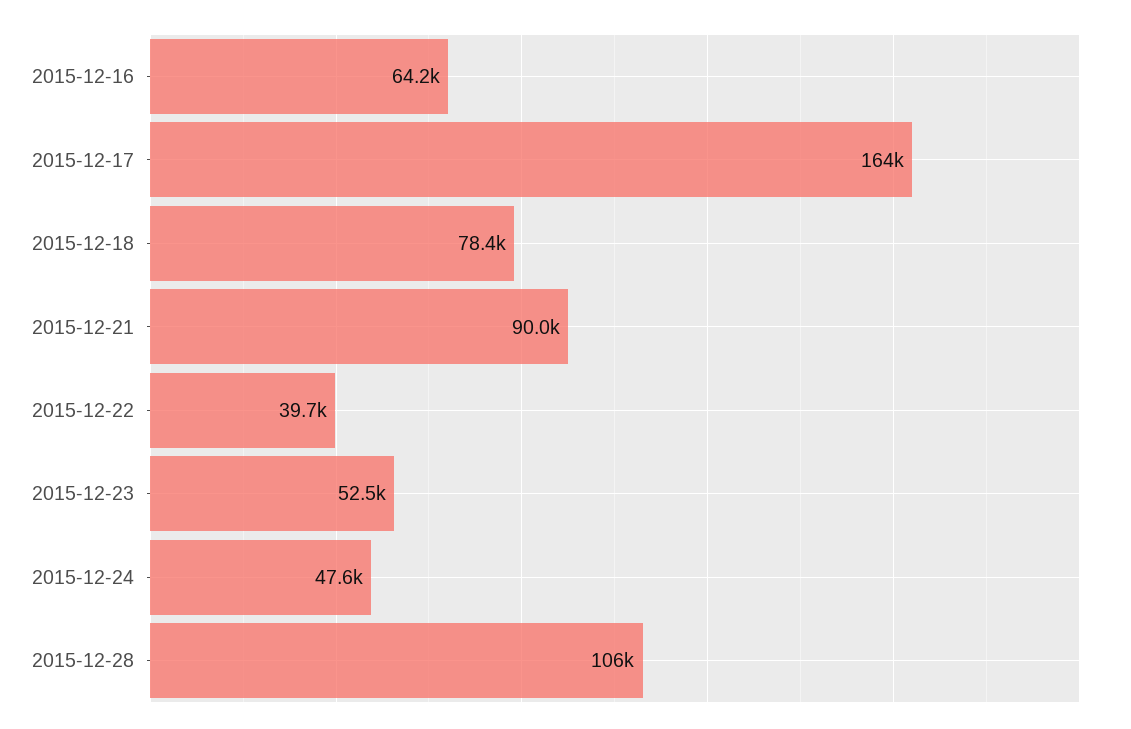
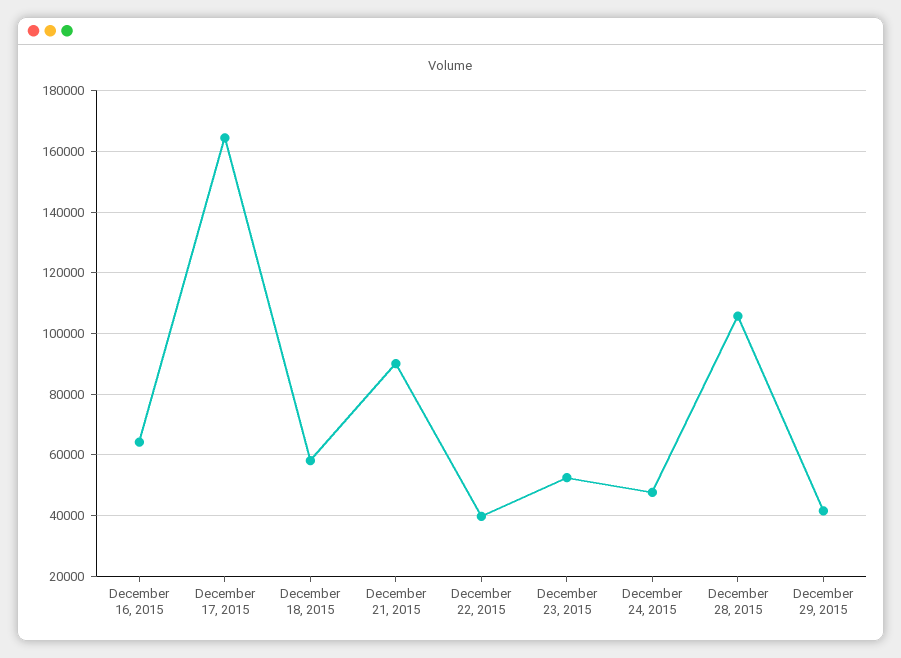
2015-12-18: 78400 -> 58000
December 29, 2015: none -> 42000

